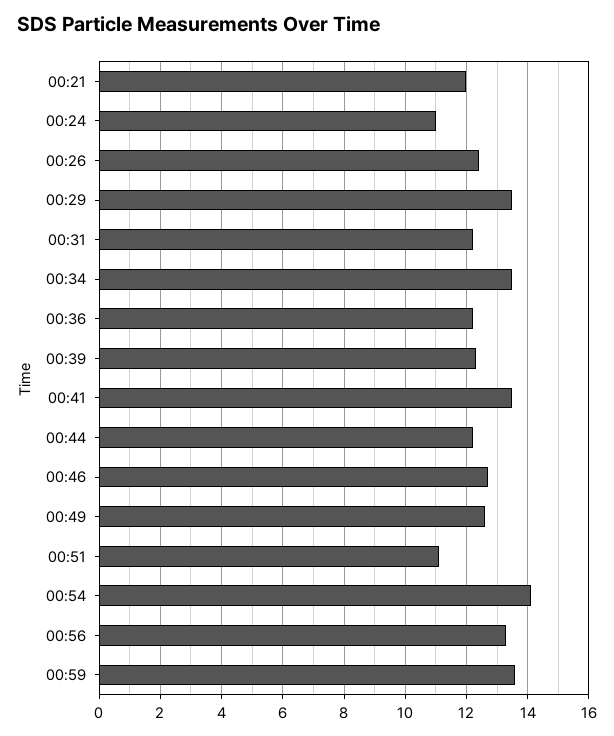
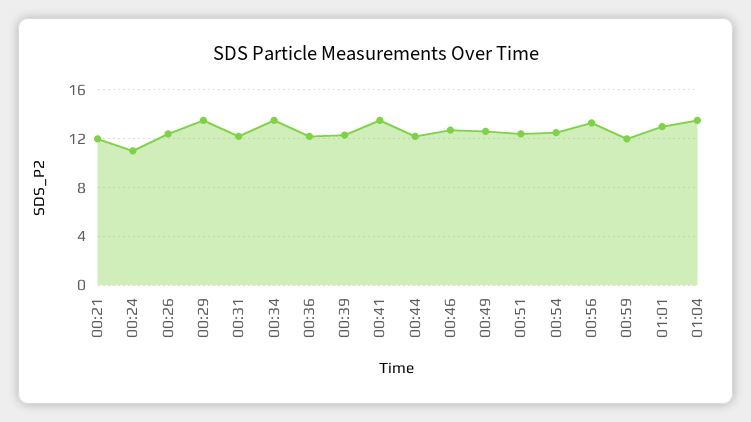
00:51: 11 -> 12.5
00:54: 14 -> 12.5
00:59: 13.5 -> 12
01:01: none -> 13
01:04: none -> 13.5

